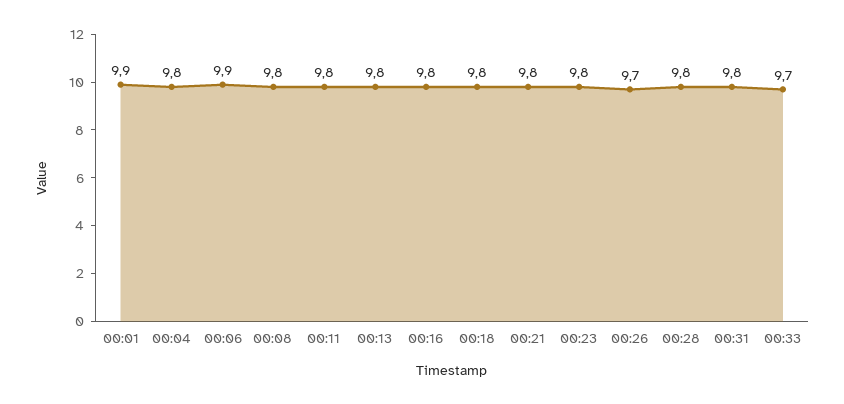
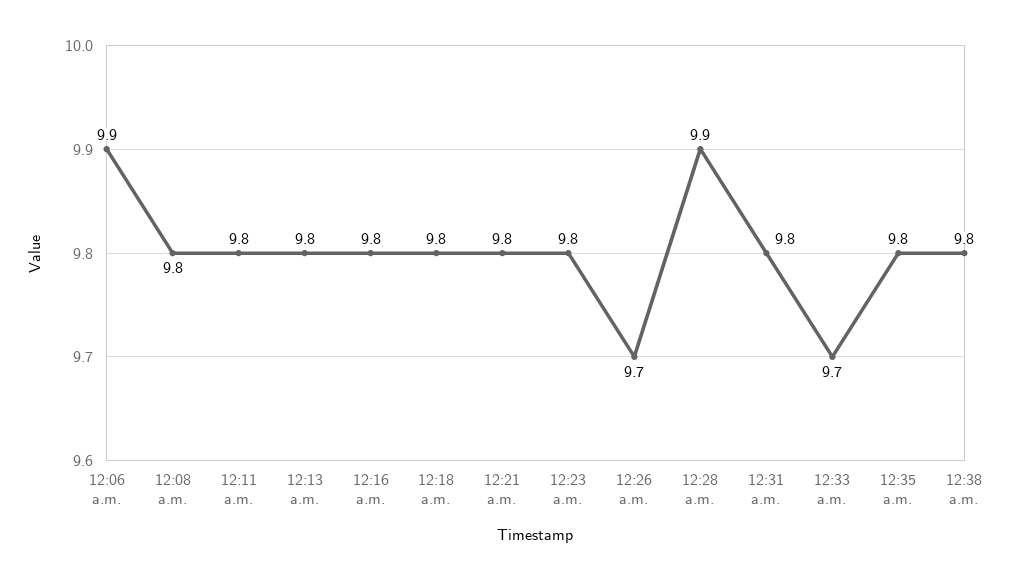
00:01: 9.9 -> none
00:04: 9.8 -> none
00:28: 9.8 -> 9.9
12:35 a.m.: none -> 9.8
12:38 a.m.: none -> 9.8

